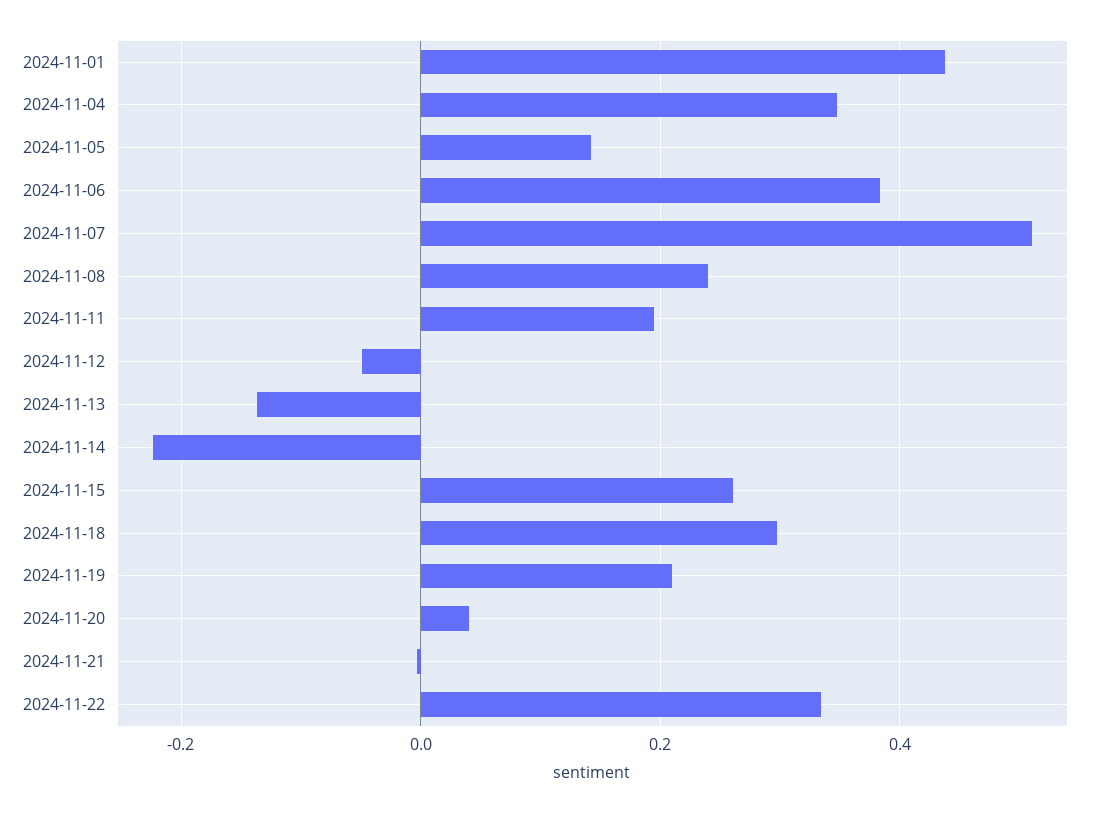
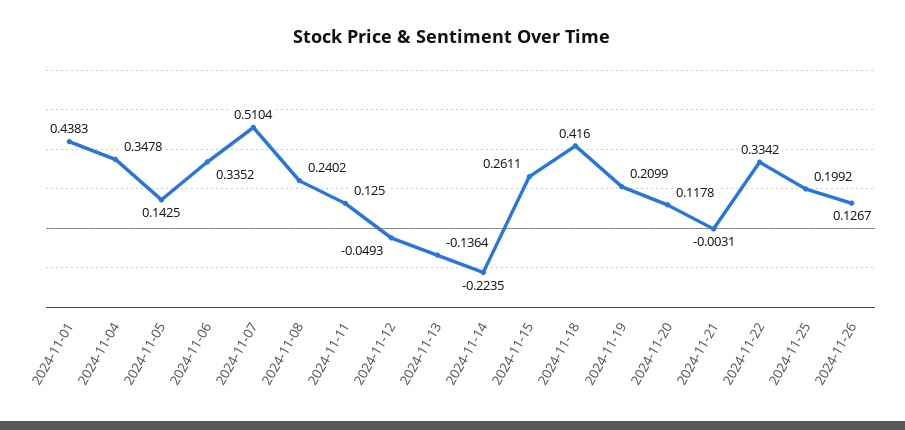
2024-11-06: 0.38 -> 0.3352
2024-11-11: 0.2 -> 0.125
2024-11-18: 0.3 -> 0.416
2024-11-20: 0.04 -> 0.1178
2024-11-25: none -> 0.1992
2024-11-26: none -> 0.1267

